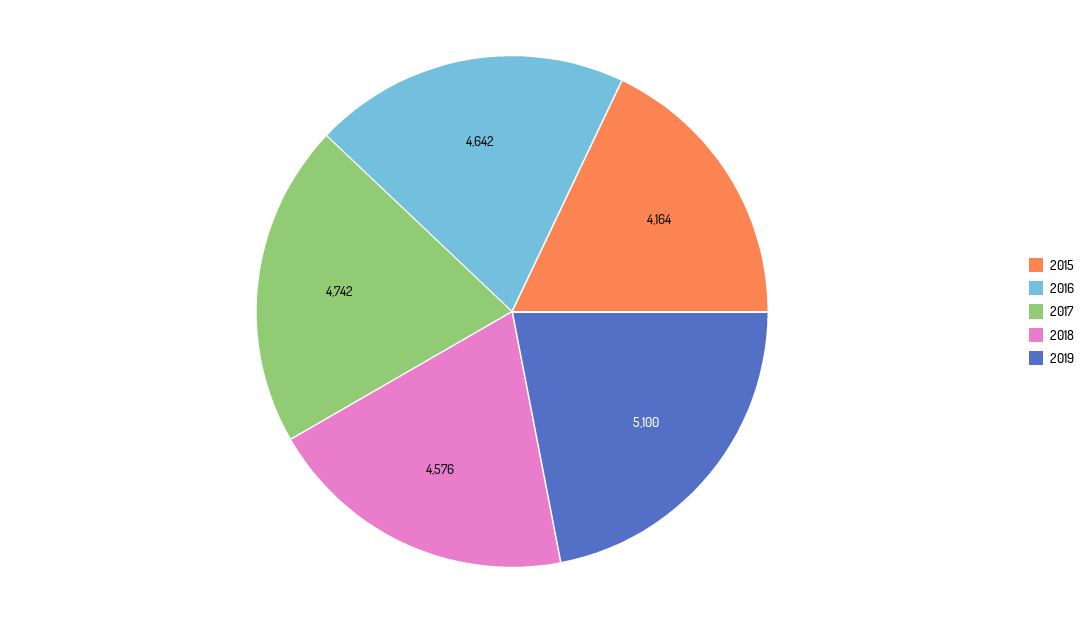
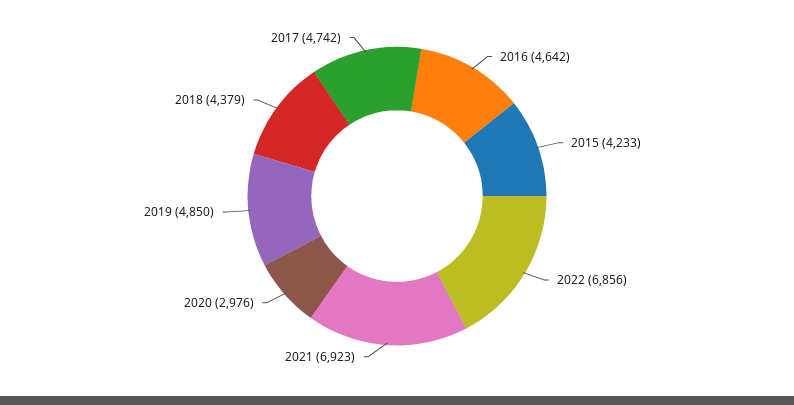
2015: 4164 -> 4233
2018: 4576 -> 4379
2019: 5100 -> 4850
2022: none -> 6856
2021: none -> 6923
2020: none -> 2976

